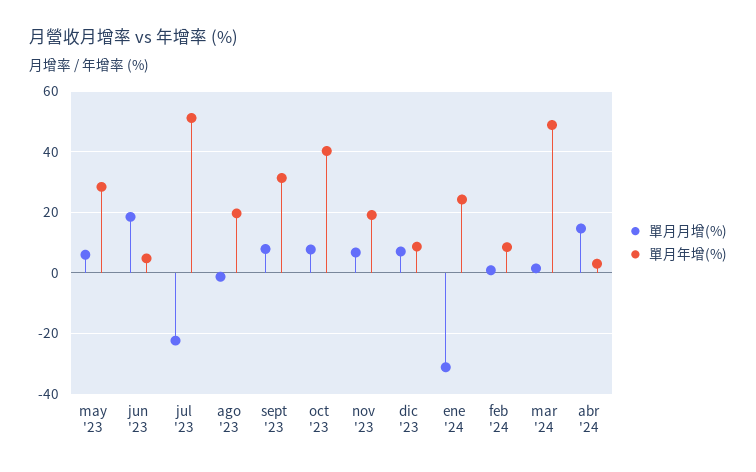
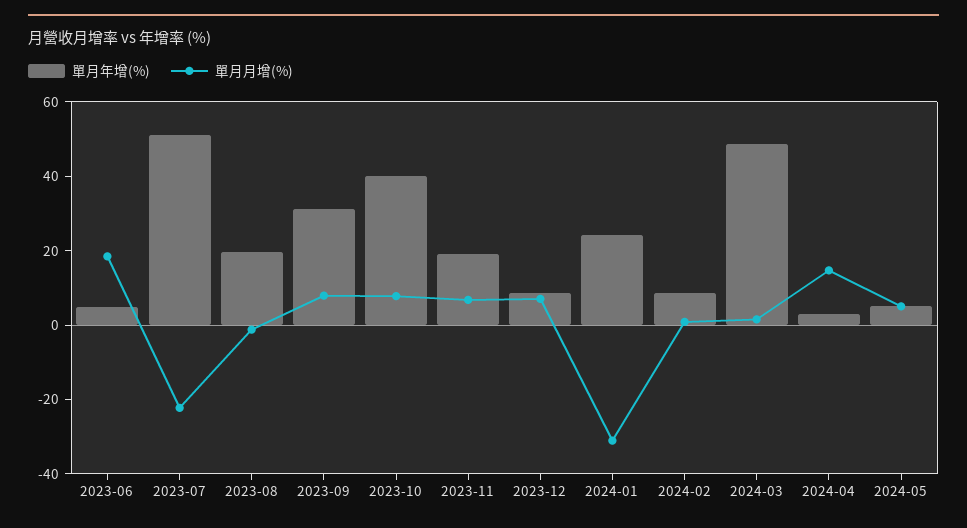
單月月增(%), may '23: 6 -> none
單月年增(%), may '23: 28 -> none
單月年增(%), 2024-05: none -> 5
單月月增(%), 2024-05: none -> 5

